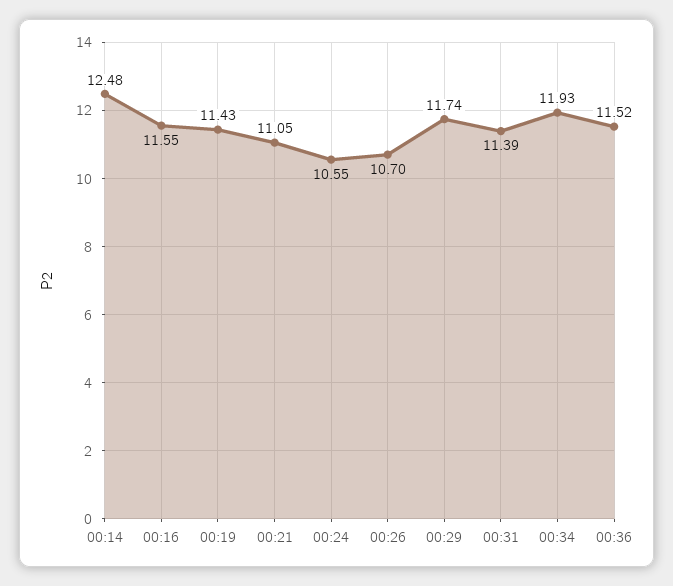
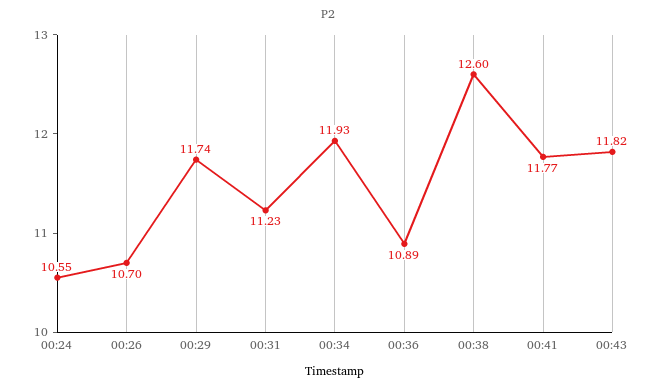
00:14: 12.48 -> none
00:16: 11.55 -> none
00:19: 11.43 -> none
00:21: 11.05 -> none
00:31: 11.39 -> 11.23
00:36: 11.52 -> 10.89
00:38: none -> 12.6
00:41: none -> 11.77
00:43: none -> 11.82

